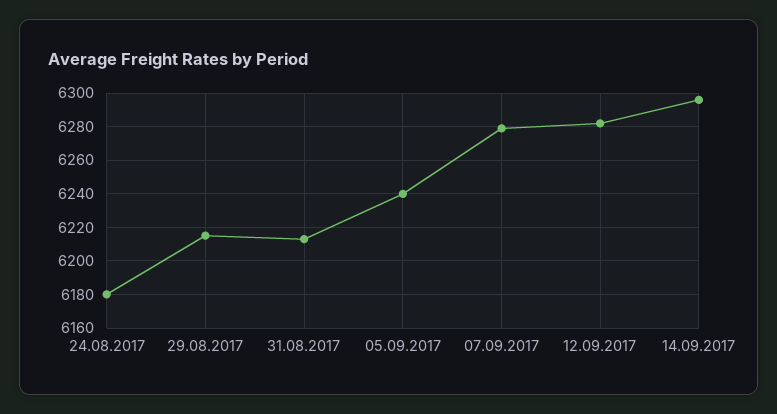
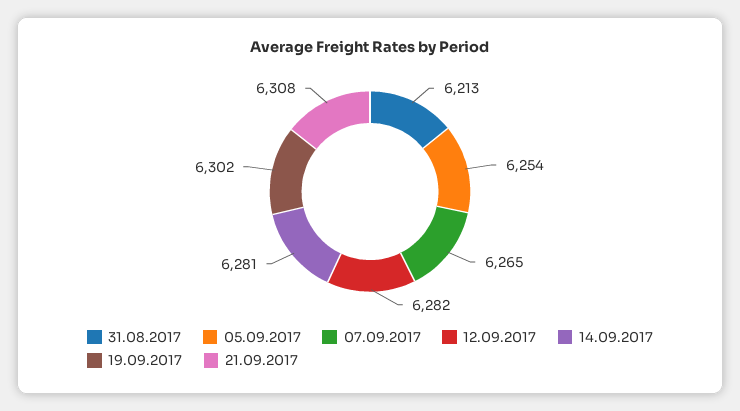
24.08.2017: 6180 -> none
29.08.2017: 6215 -> none
05.09.2017: 6240 -> 6254
07.09.2017: 6280 -> 6265
14.09.2017: 6295 -> 6281
19.09.2017: none -> 6302
21.09.2017: none -> 6308

